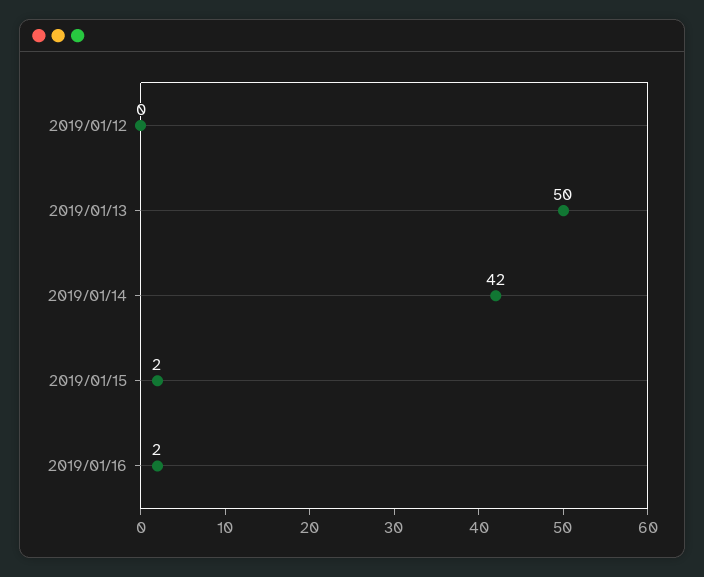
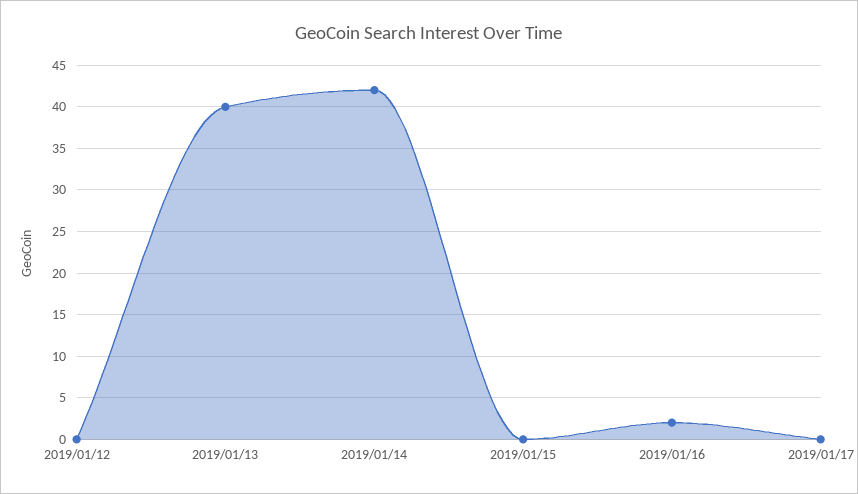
2019/01/13: 50 -> 40
2019/01/15: 2 -> 0
2019/01/17: none -> 0

